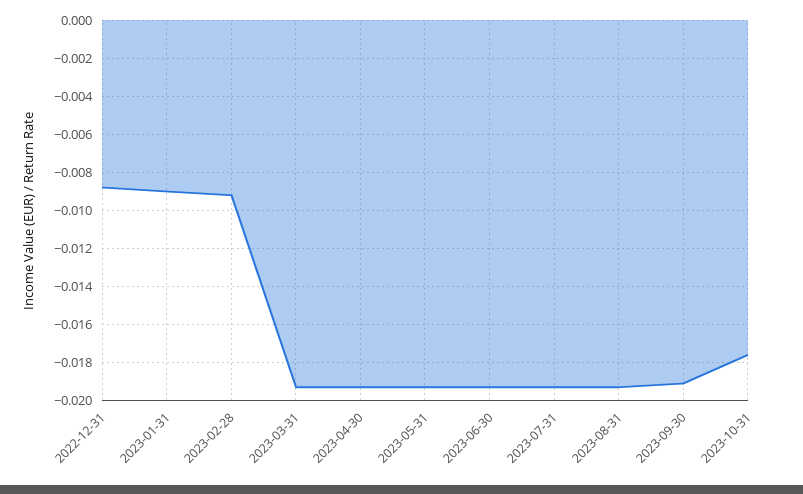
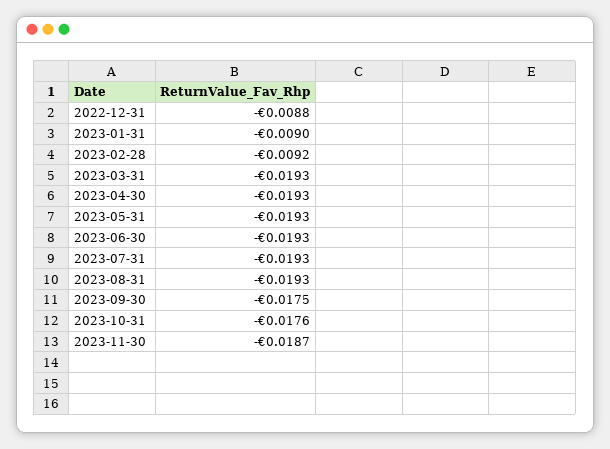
2023-09-30: -0.019 -> -0.0175
2023-11-30: none -> -0.0187

